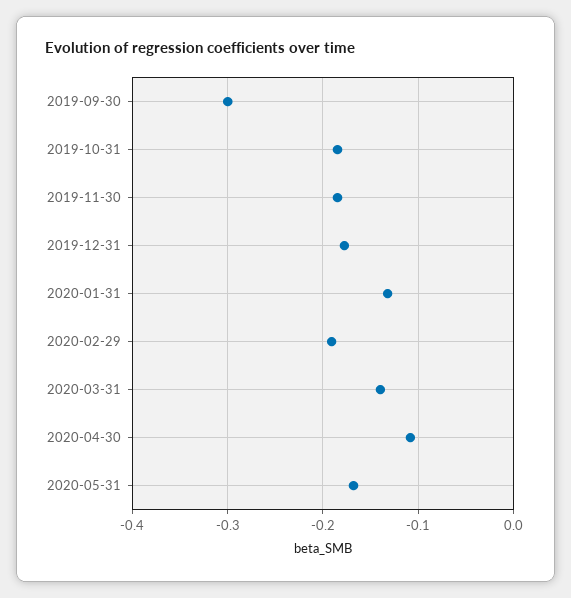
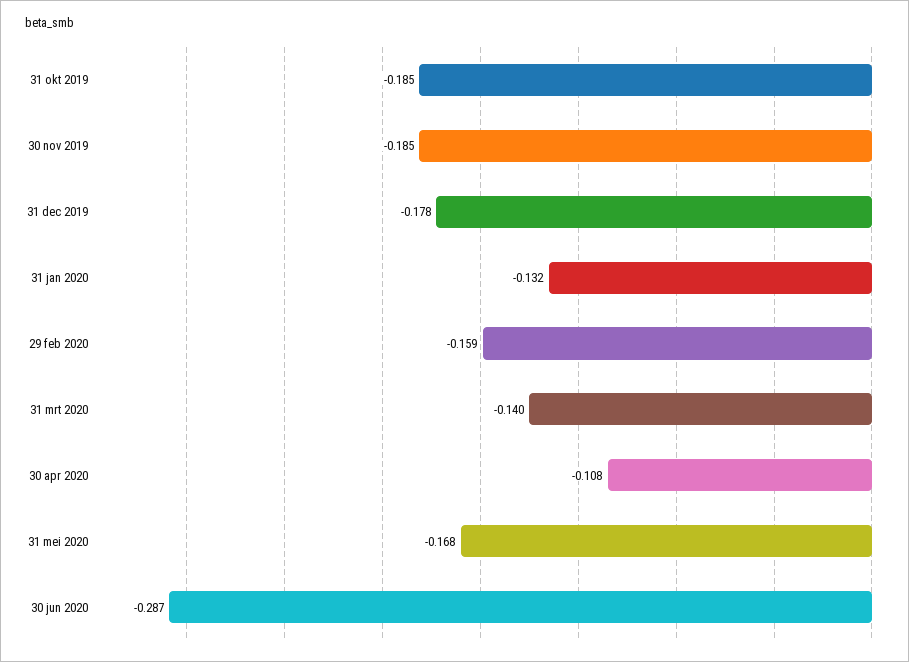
2019-09-30: -0.3 -> none
2020-02-29: -0.19 -> -0.159
30 jun 2020: none -> -0.287

